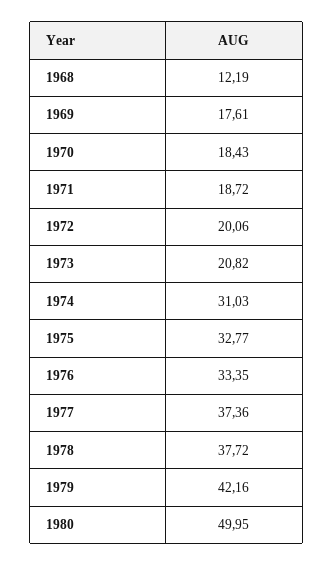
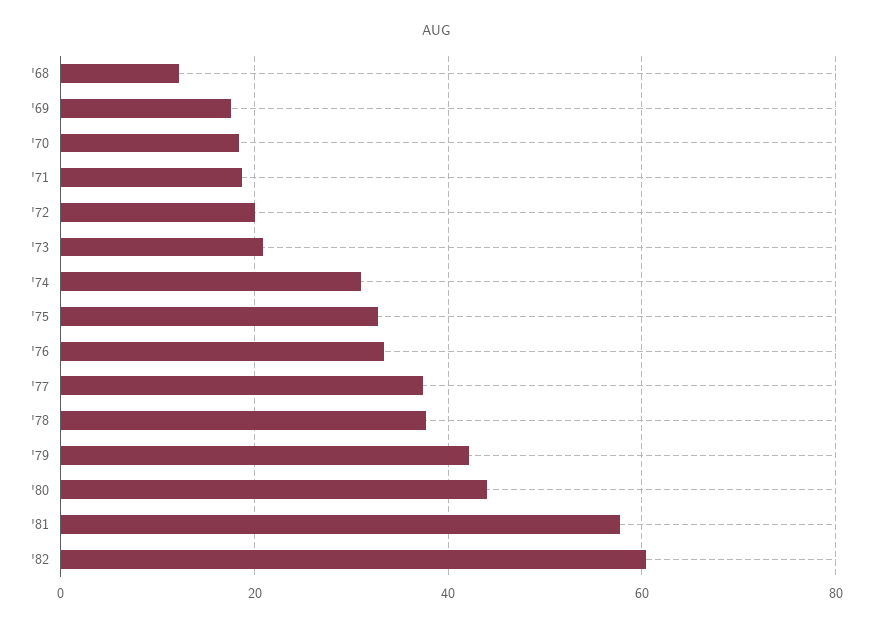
1980: 49.95 -> 44
'81: none -> 58
'82: none -> 60

